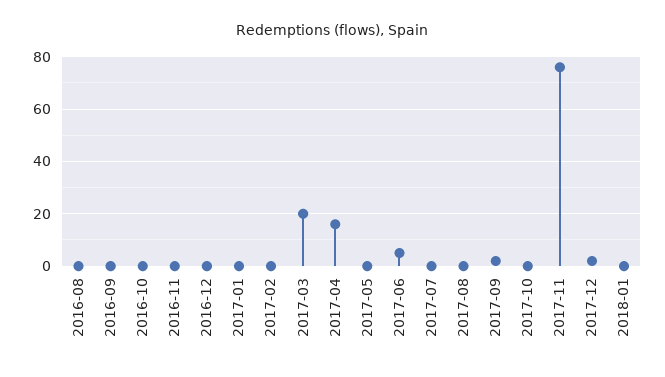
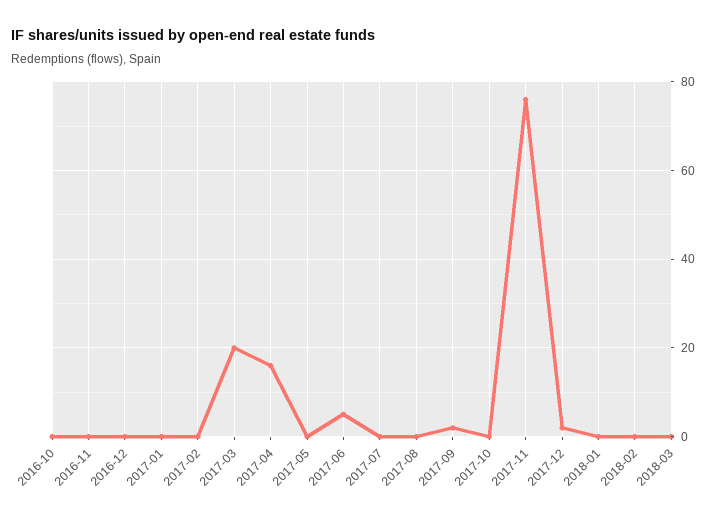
2016-08: 0 -> none
2016-09: 0 -> none
2018-02: none -> 0
2018-03: none -> 0

